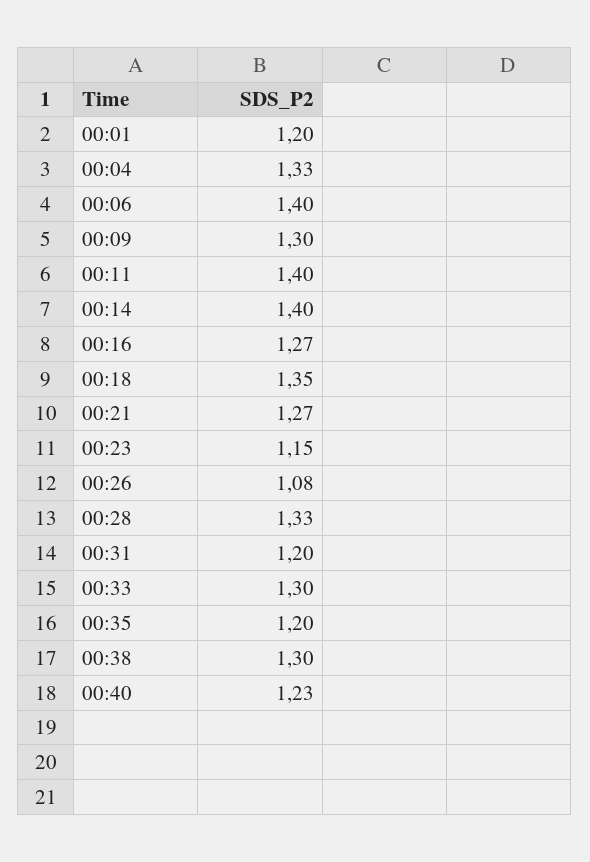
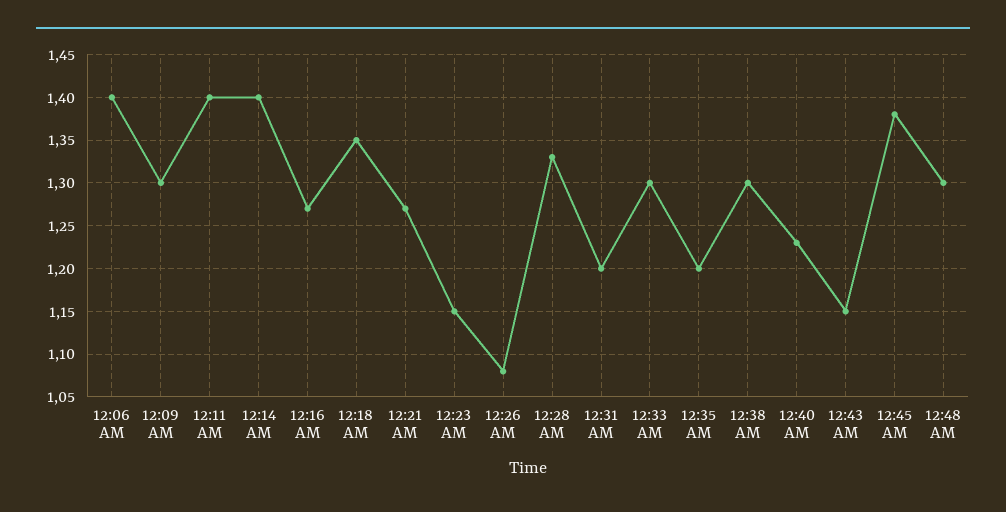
00:01: 1.2 -> none
00:04: 1.33 -> none
12:43 AM: none -> 1.15
12:45 AM: none -> 1.38
12:48 AM: none -> 1.3

